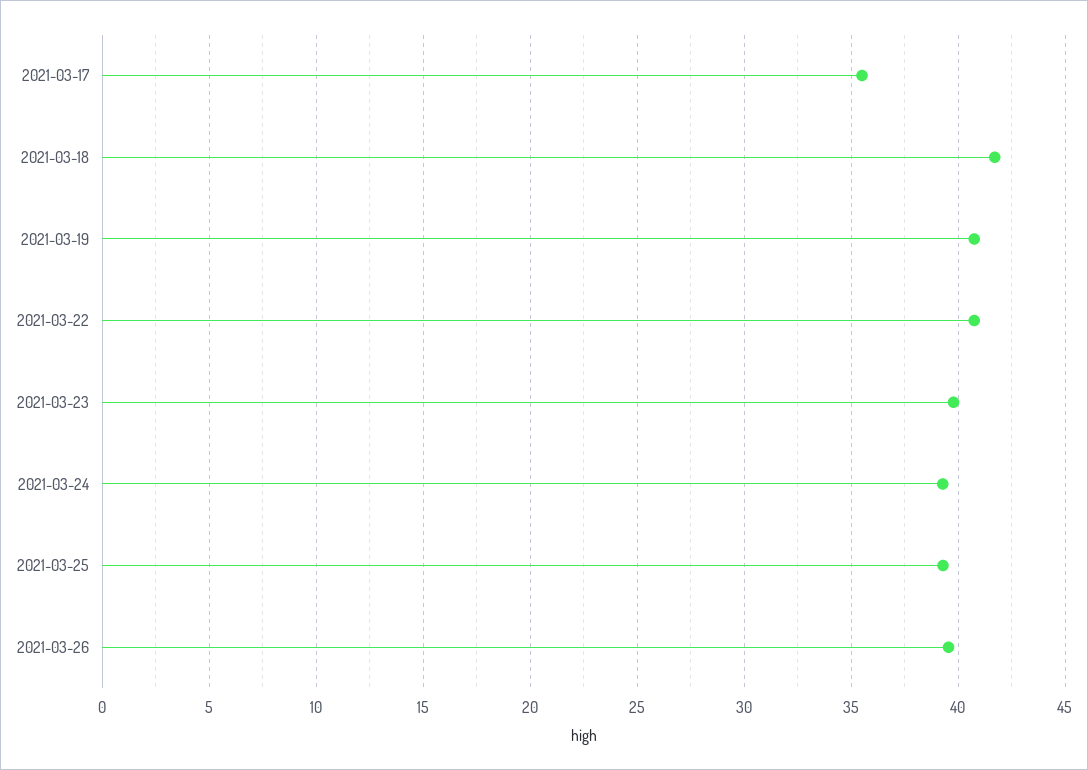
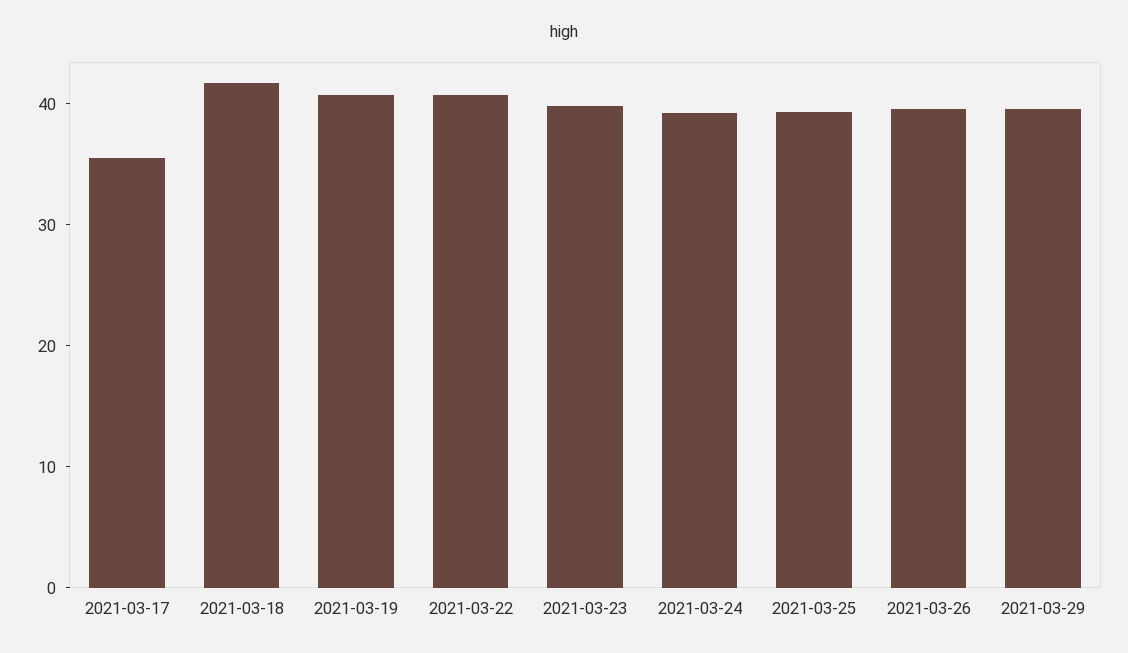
2021-03-29: none -> 40

